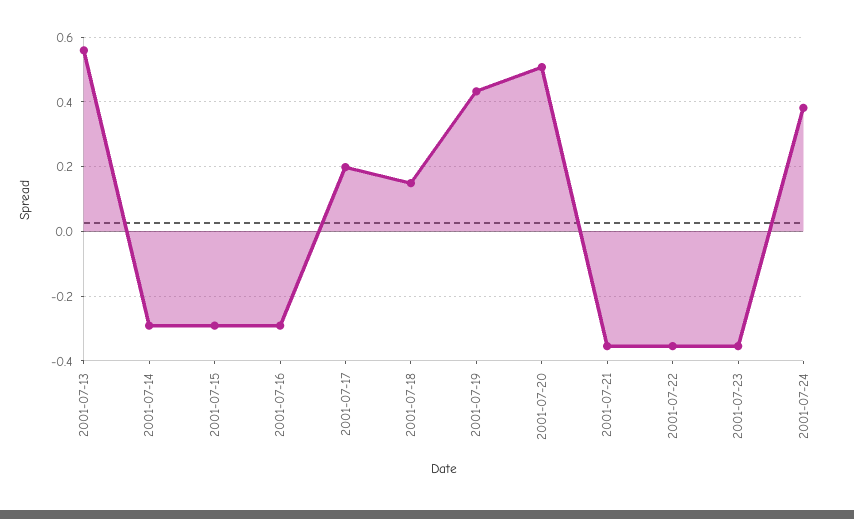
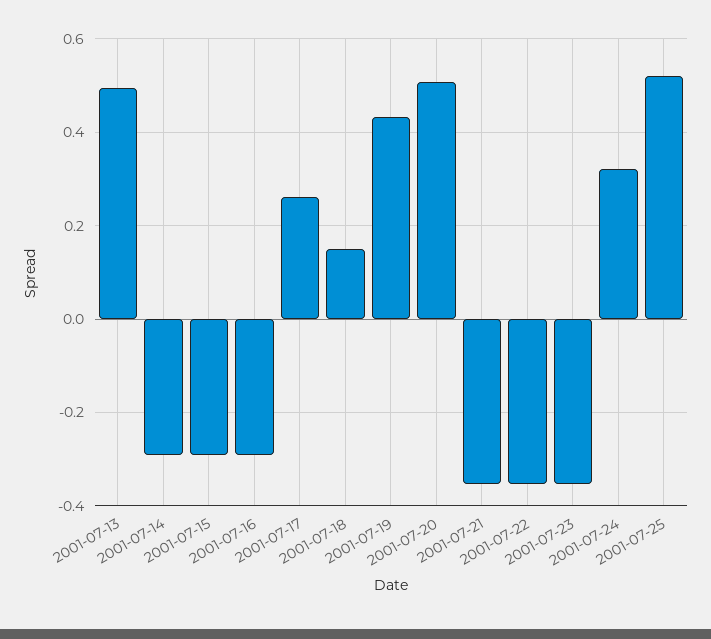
2001-07-13: 0.56 -> 0.5
2001-07-17: 0.2 -> 0.26
2001-07-24: 0.38 -> 0.32
2001-07-25: none -> 0.52

